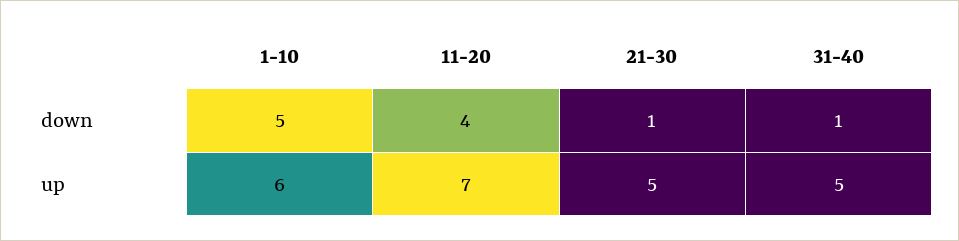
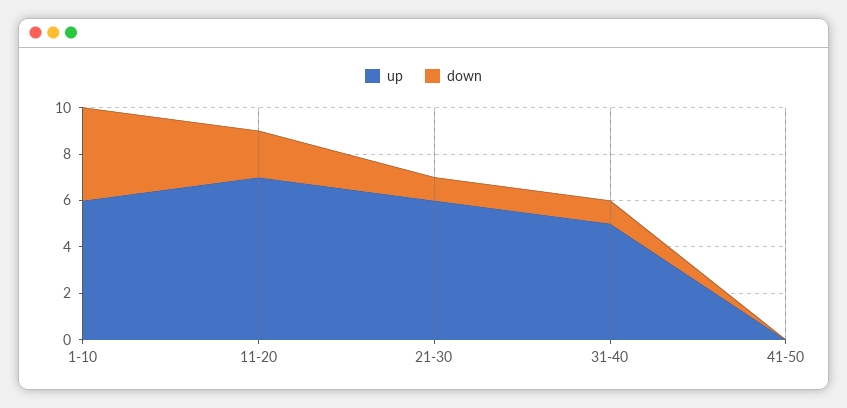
down, 1-10: 5 -> 4
down, 11-20: 4 -> 2
up, 21-30: 5 -> 6
up, 41-50: none -> 0
down, 41-50: none -> 0

